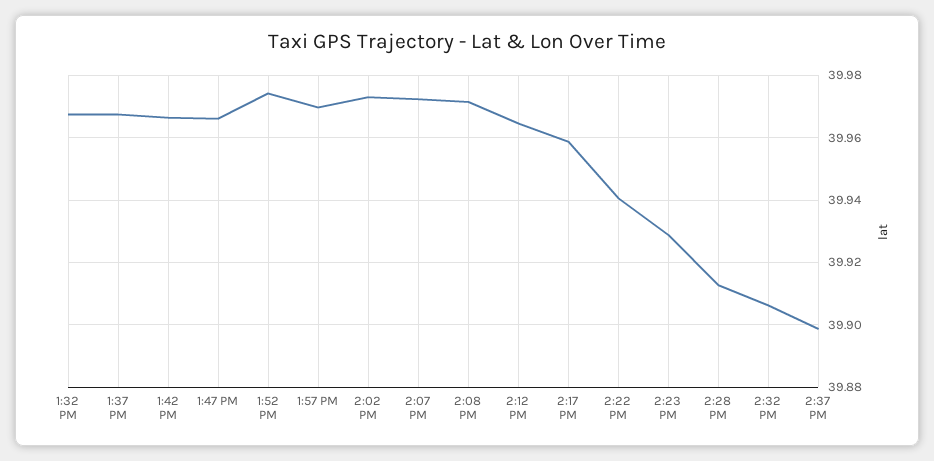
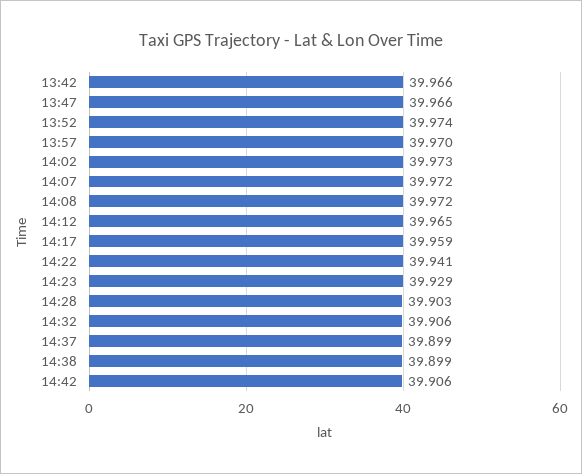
1:32 PM: 39.968 -> none
1:37 PM: 39.968 -> none
2:28 PM: 39.912 -> 39.903
14:38: none -> 39.899
14:42: none -> 39.906

